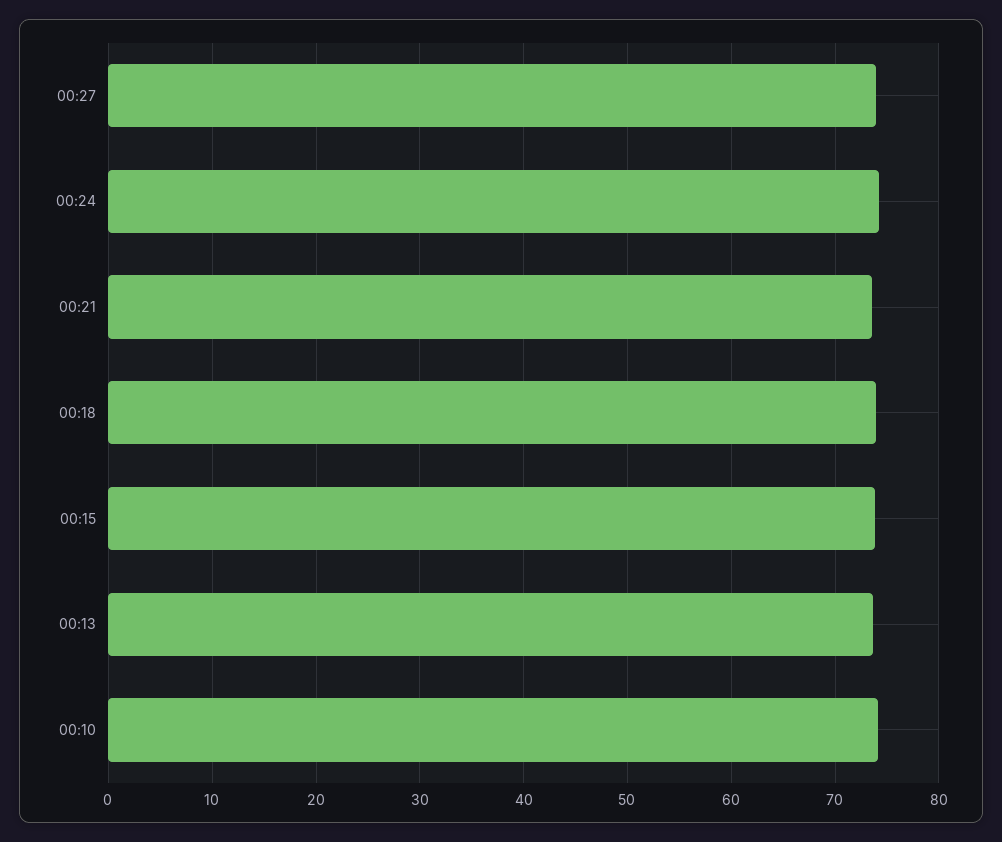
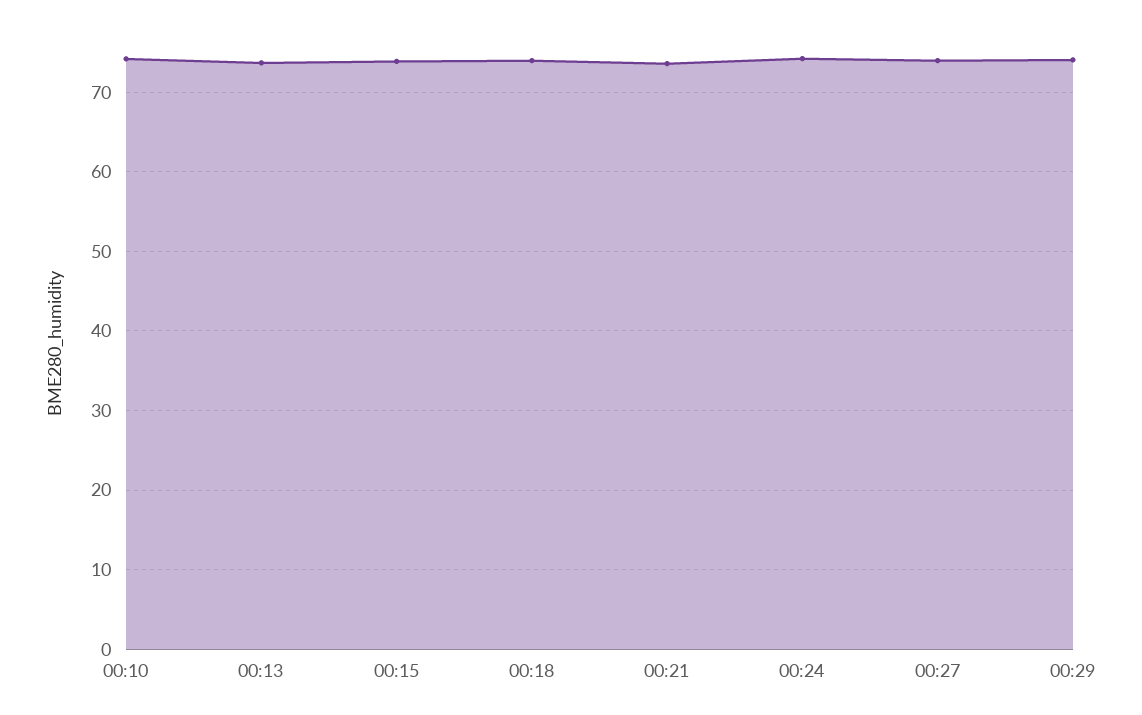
00:29: none -> 74

